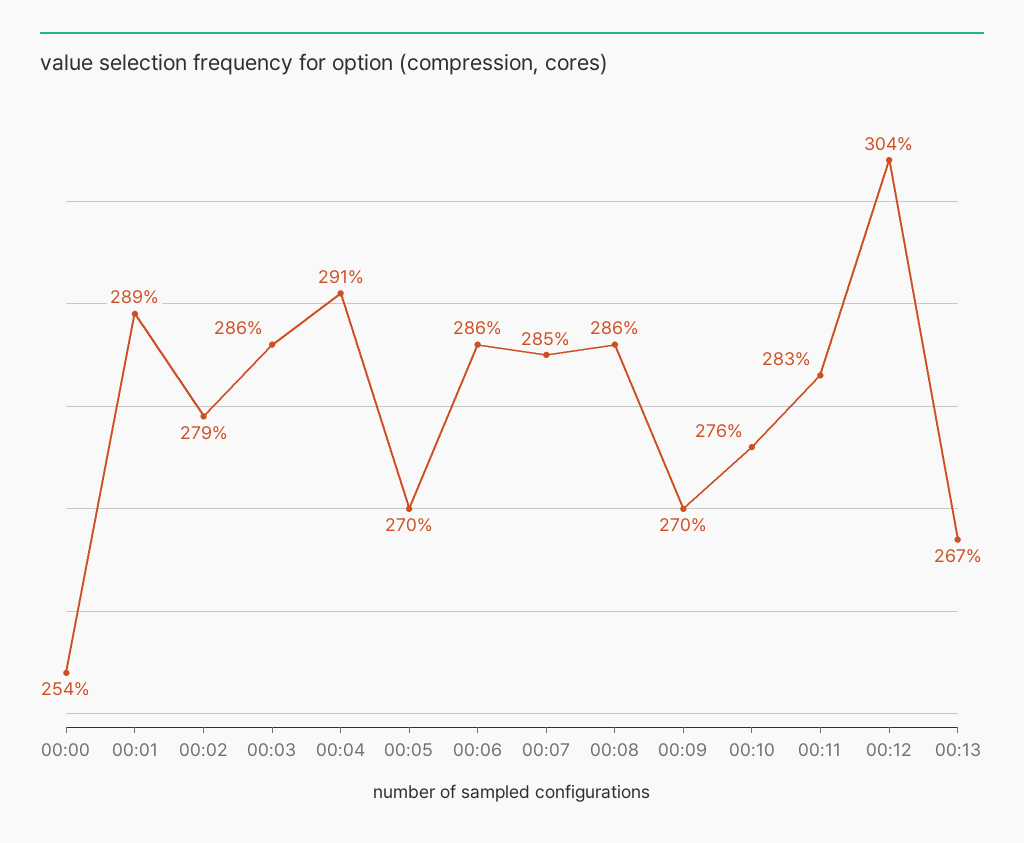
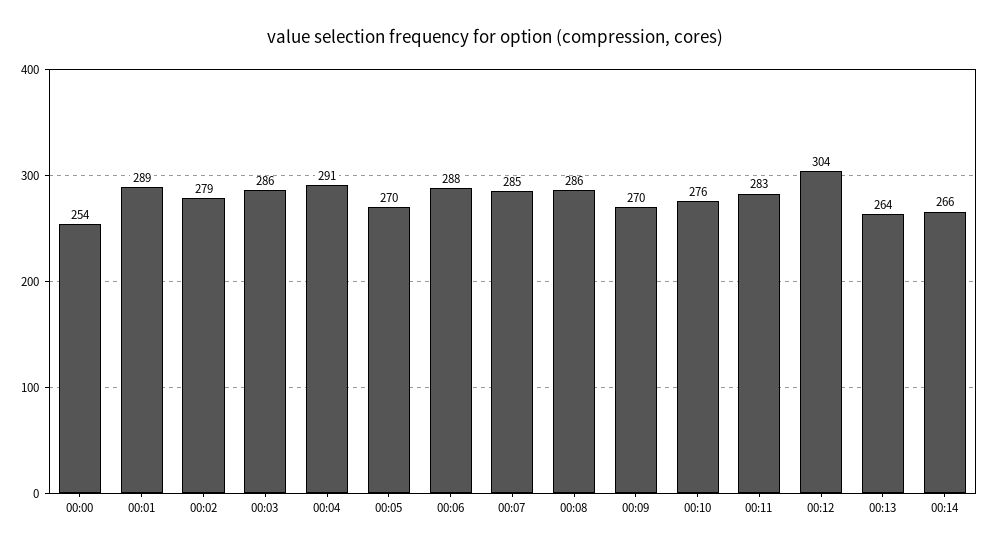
00:06: 286 -> 288
00:13: 267 -> 264
00:14: none -> 266

